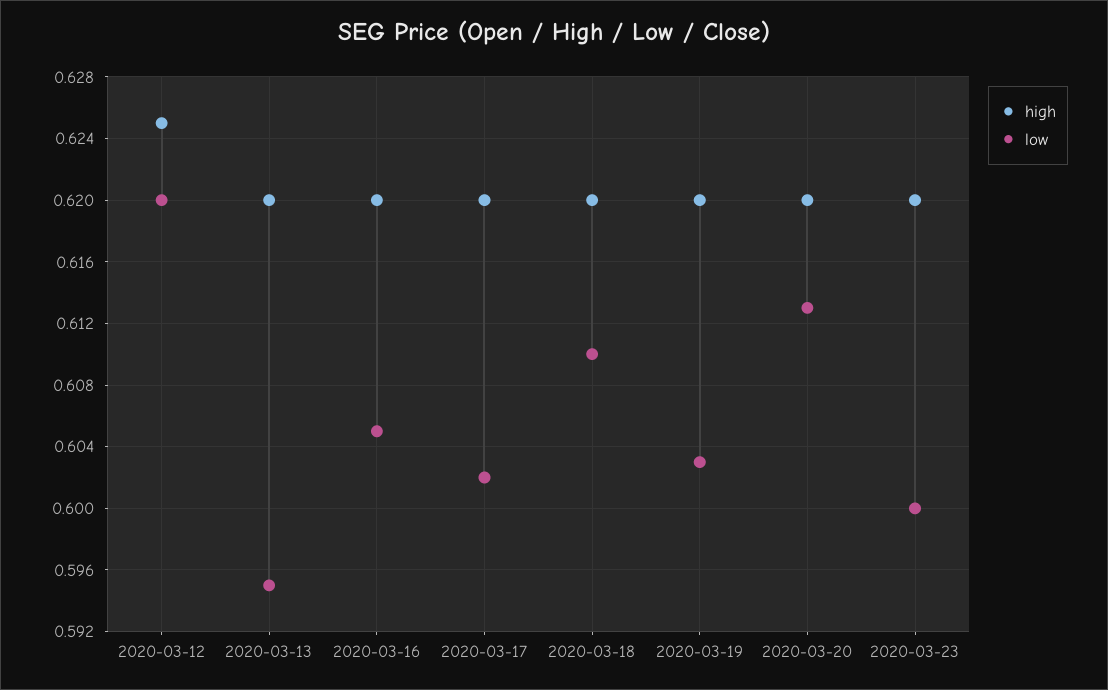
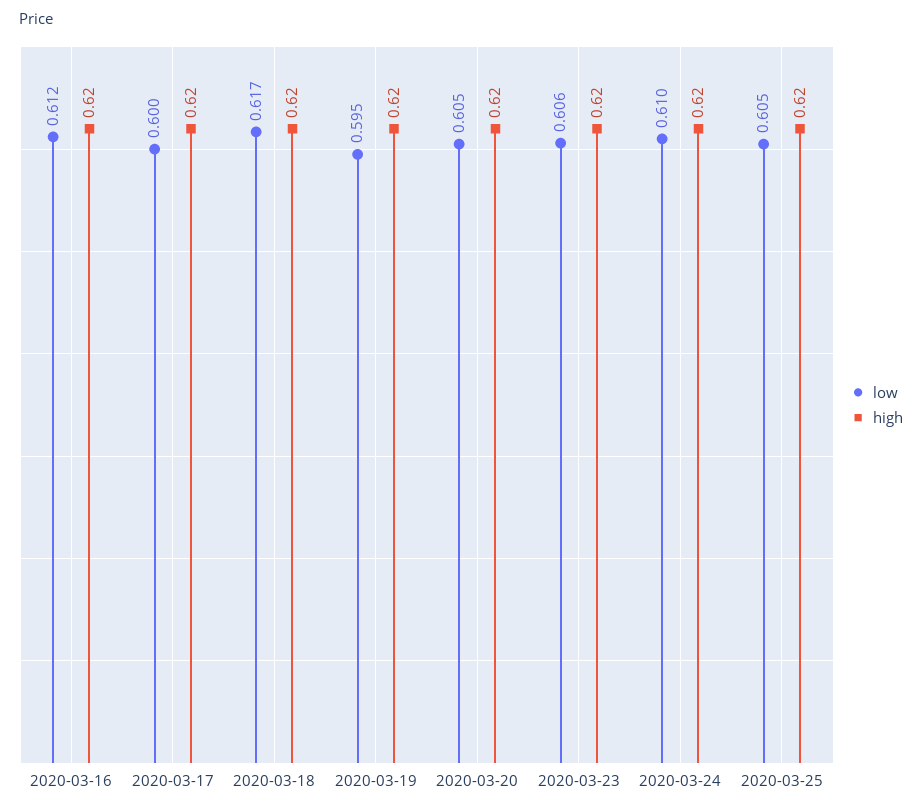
high, 2020-03-12: 0.625 -> none
low, 2020-03-12: 0.62 -> none
high, 2020-03-13: 0.62 -> none
low, 2020-03-13: 0.595 -> none
low, 2020-03-16: 0.605 -> 0.612
low, 2020-03-17: 0.602 -> 0.6
low, 2020-03-18: 0.61 -> 0.617
low, 2020-03-19: 0.603 -> 0.595
low, 2020-03-20: 0.613 -> 0.605
low, 2020-03-23: 0.6 -> 0.606
low, 2020-03-24: none -> 0.61
high, 2020-03-24: none -> 0.62
low, 2020-03-25: none -> 0.605
high, 2020-03-25: none -> 0.62

